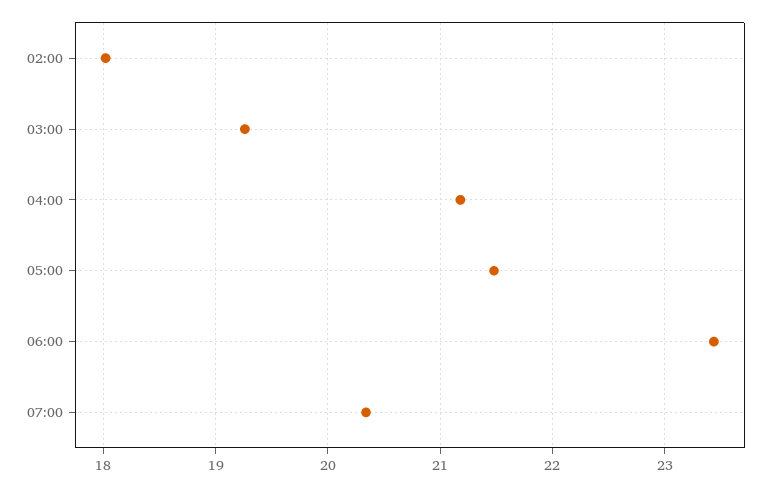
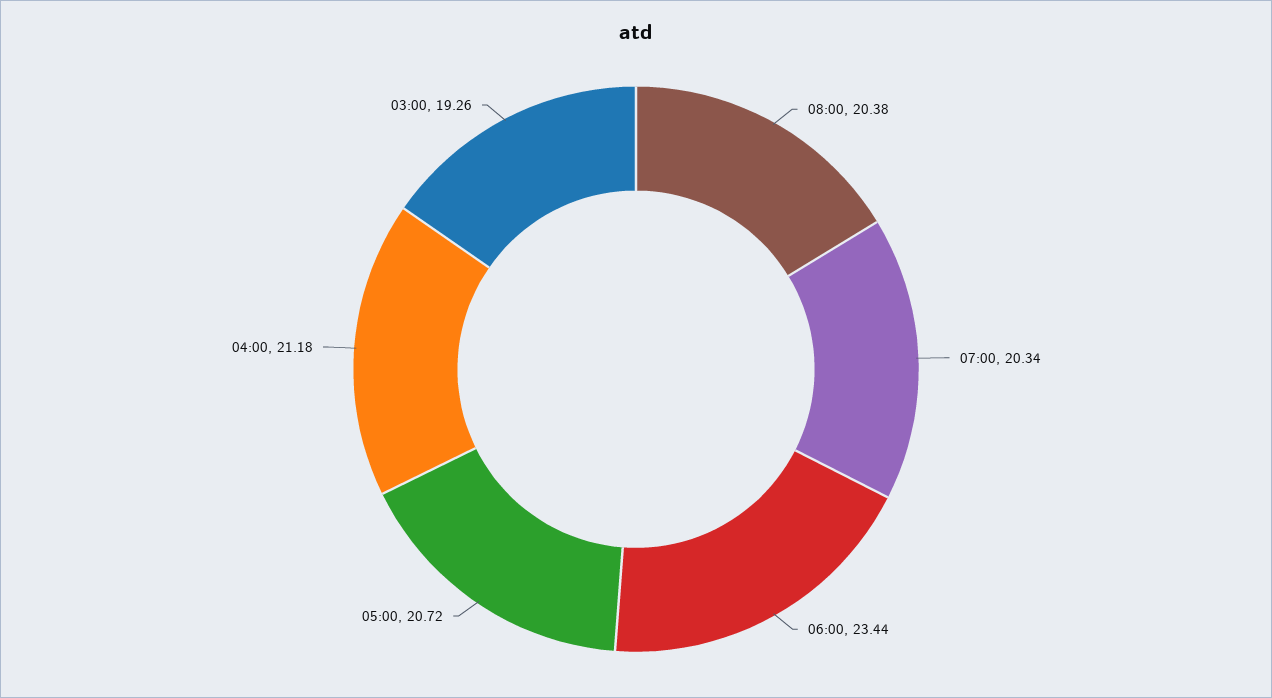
02:00: 18 -> none
05:00: 21.5 -> 20.72
08:00: none -> 20.38

